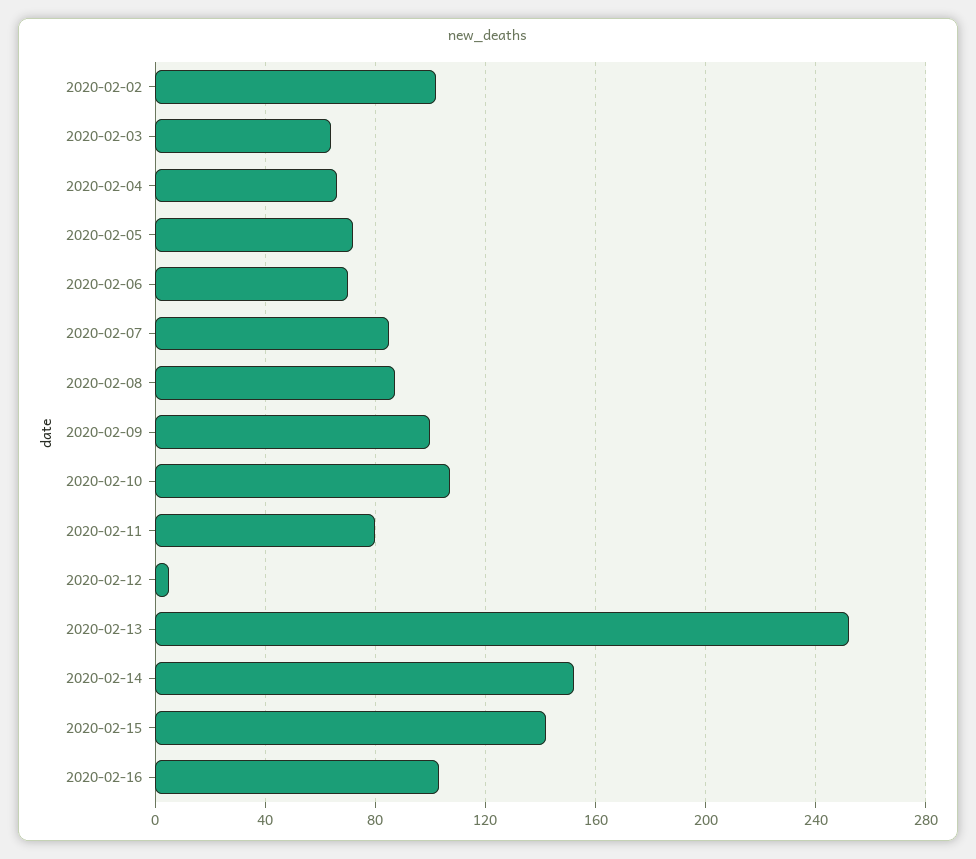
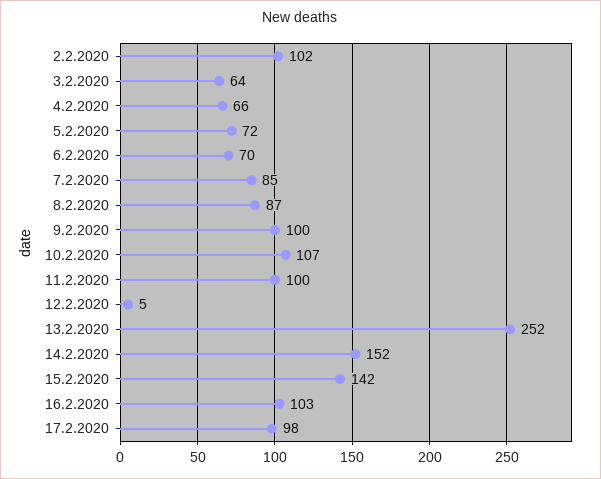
2020-02-11: 80 -> 100
17.2.2020: none -> 98

